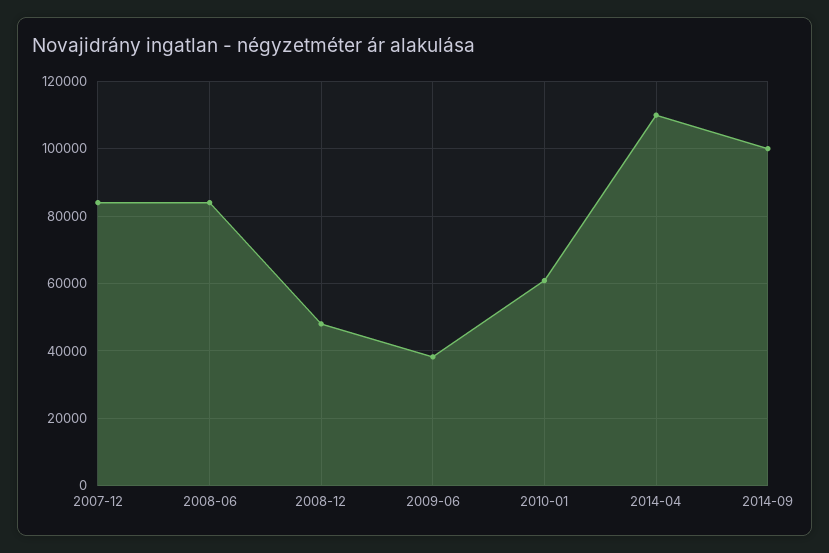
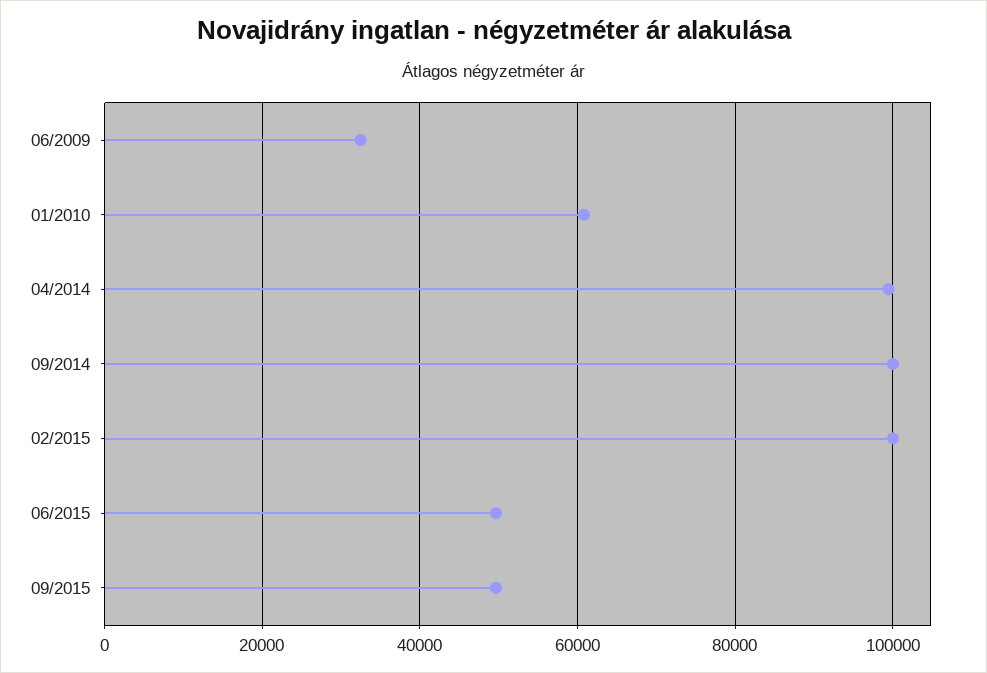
2007-12: 84000 -> none
2008-06: 84000 -> none
2008-12: 48000 -> none
2009-06: 38000 -> 32000
2014-04: 110000 -> 100000
02/2015: none -> 100000
06/2015: none -> 50000
09/2015: none -> 50000

